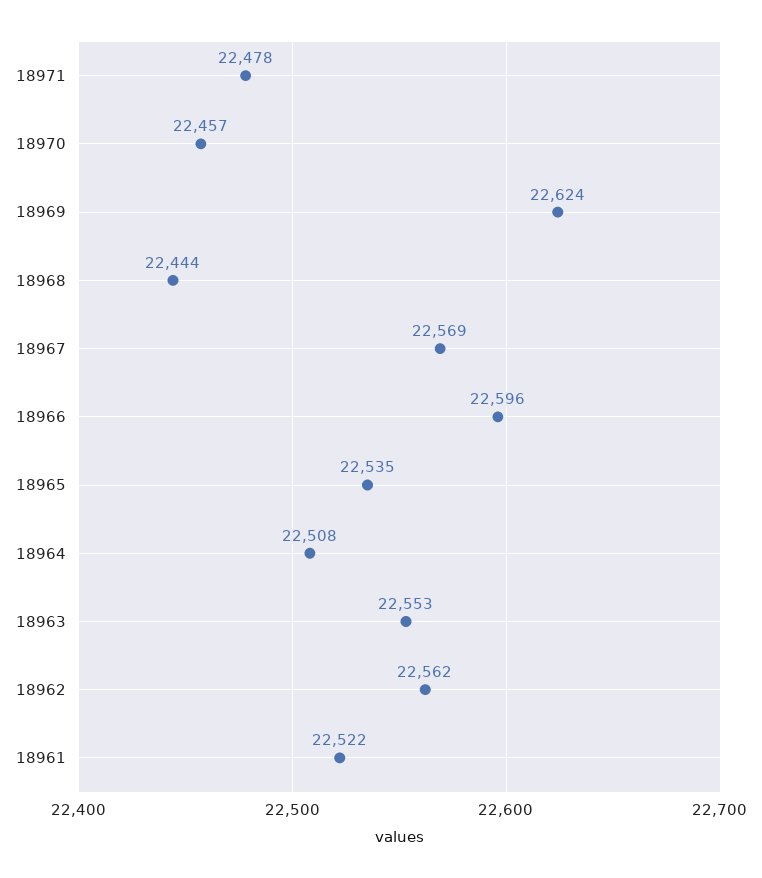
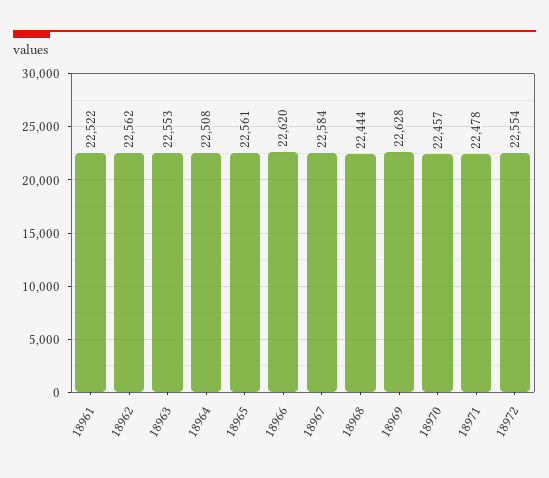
18969: 22624 -> 22628
18967: 22569 -> 22584
18966: 22596 -> 22620
18965: 22535 -> 22561
18972: none -> 22554

